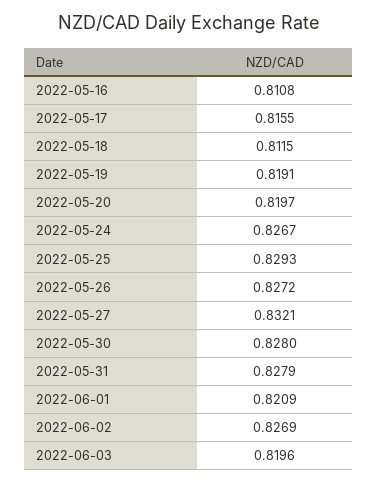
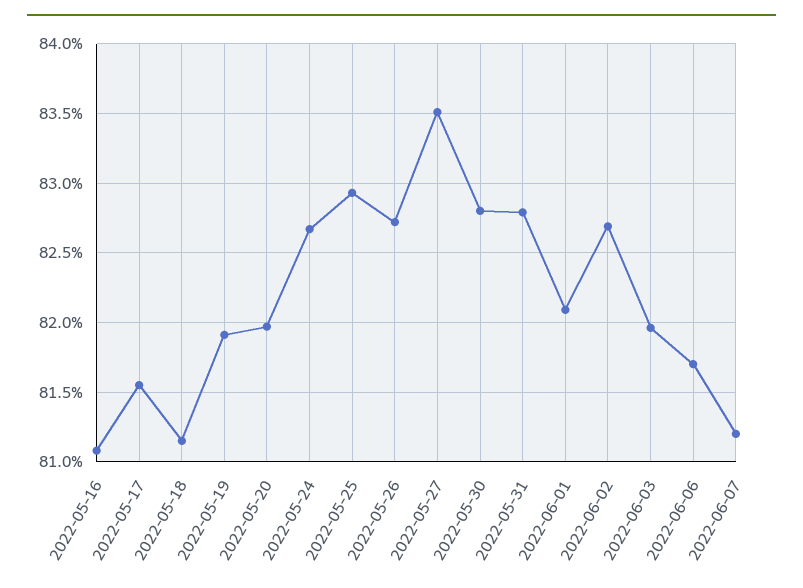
2022-05-27: 0.8321 -> 0.835
2022-06-06: none -> 0.817
2022-06-07: none -> 0.812

